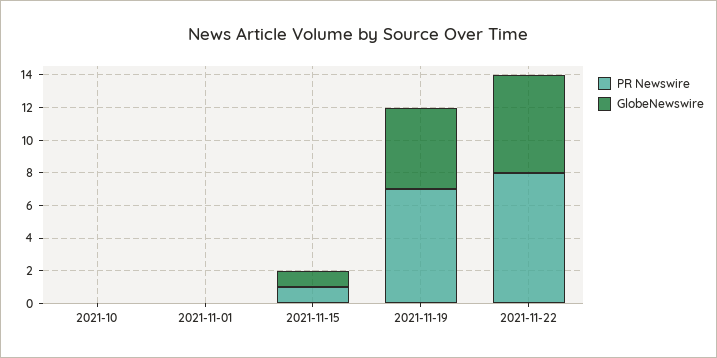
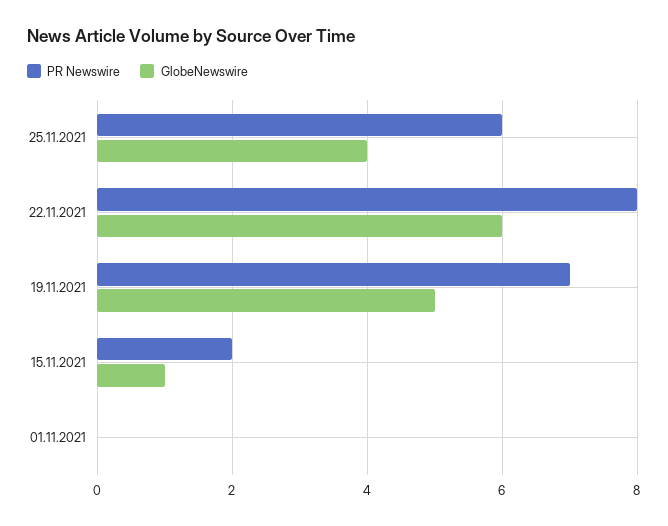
PR Newswire, 2021-10: 0 -> none
GlobeNewswire, 2021-10: 0 -> none
PR Newswire, 2021-11-15: 1 -> 2
PR Newswire, 25.11.2021: none -> 6
GlobeNewswire, 25.11.2021: none -> 4

